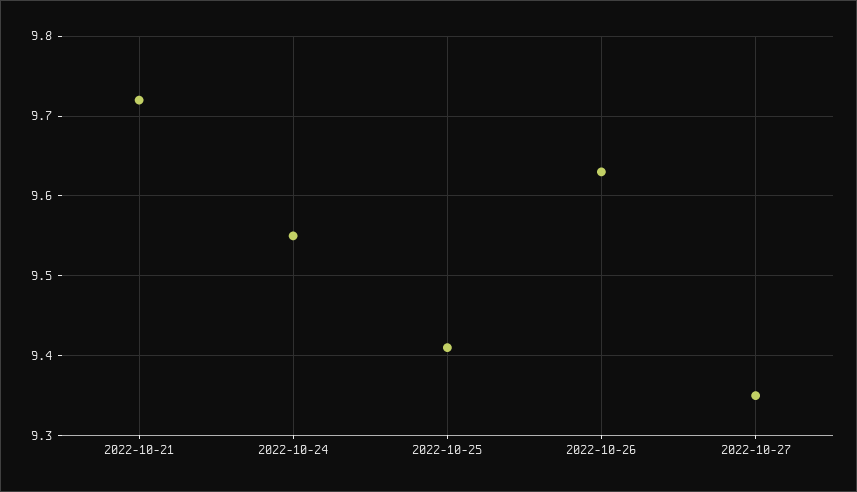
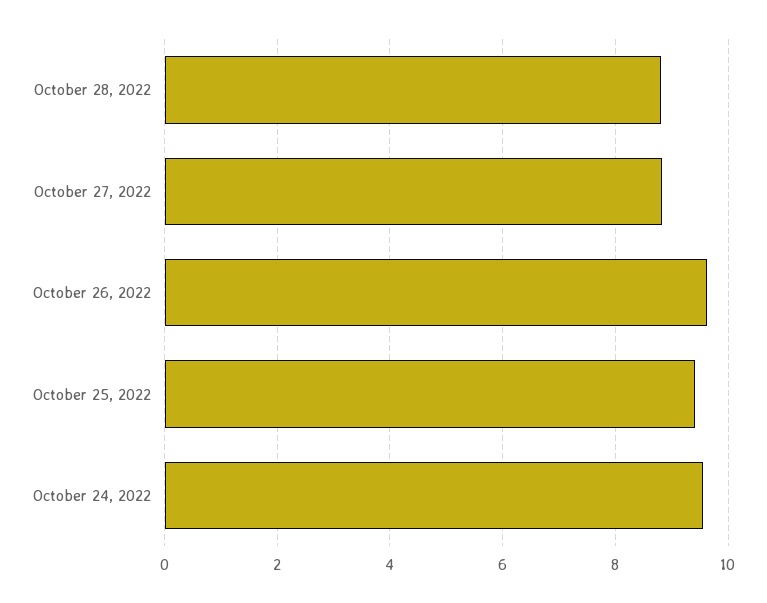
2022-10-21: 9.72 -> none
2022-10-27: 9.35 -> 8.8
October 28, 2022: none -> 8.8

